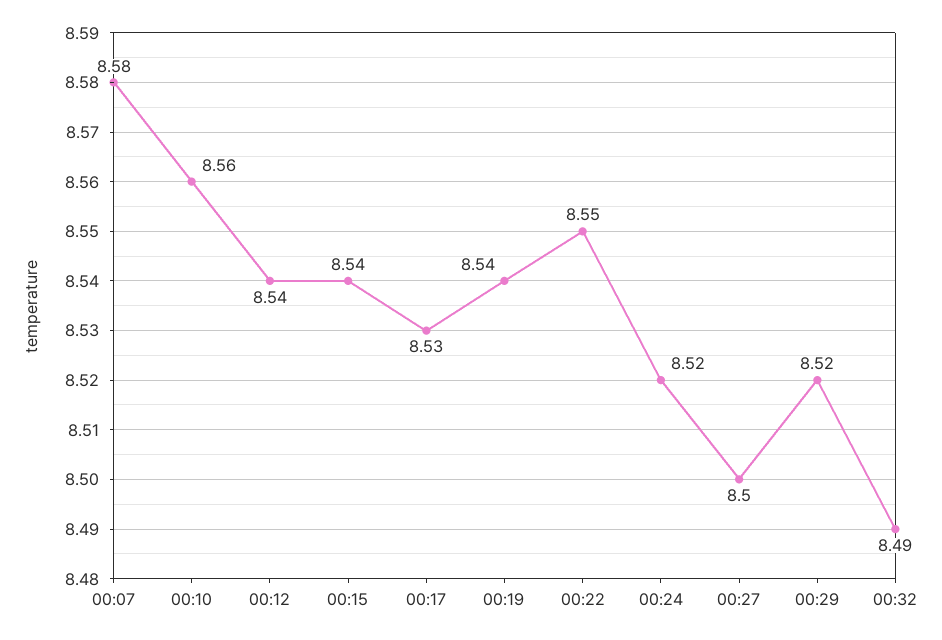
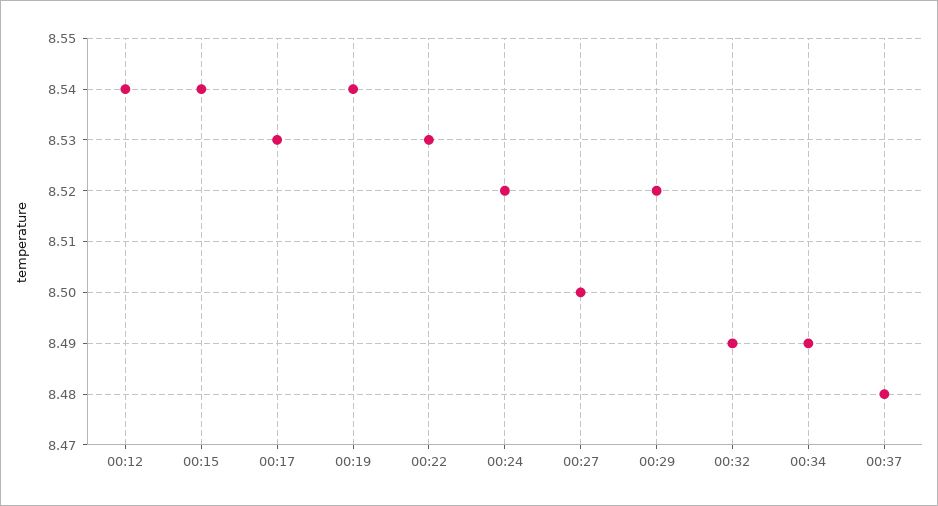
00:07: 8.58 -> none
00:10: 8.56 -> none
00:22: 8.55 -> 8.53
00:34: none -> 8.49
00:37: none -> 8.48

